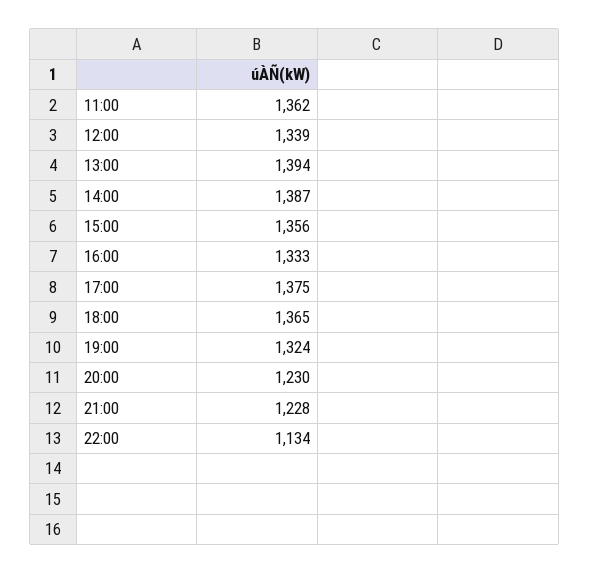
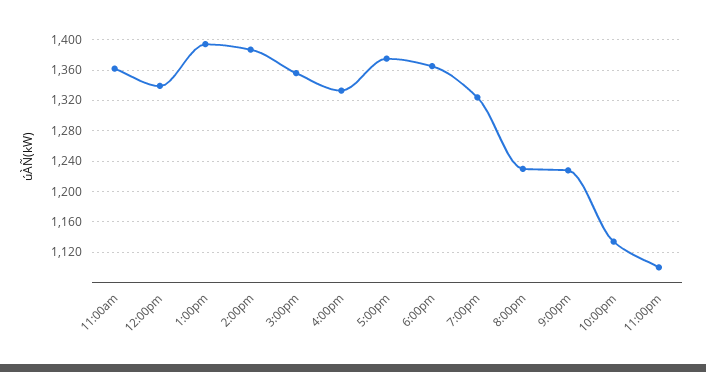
11:00pm: none -> 1100

